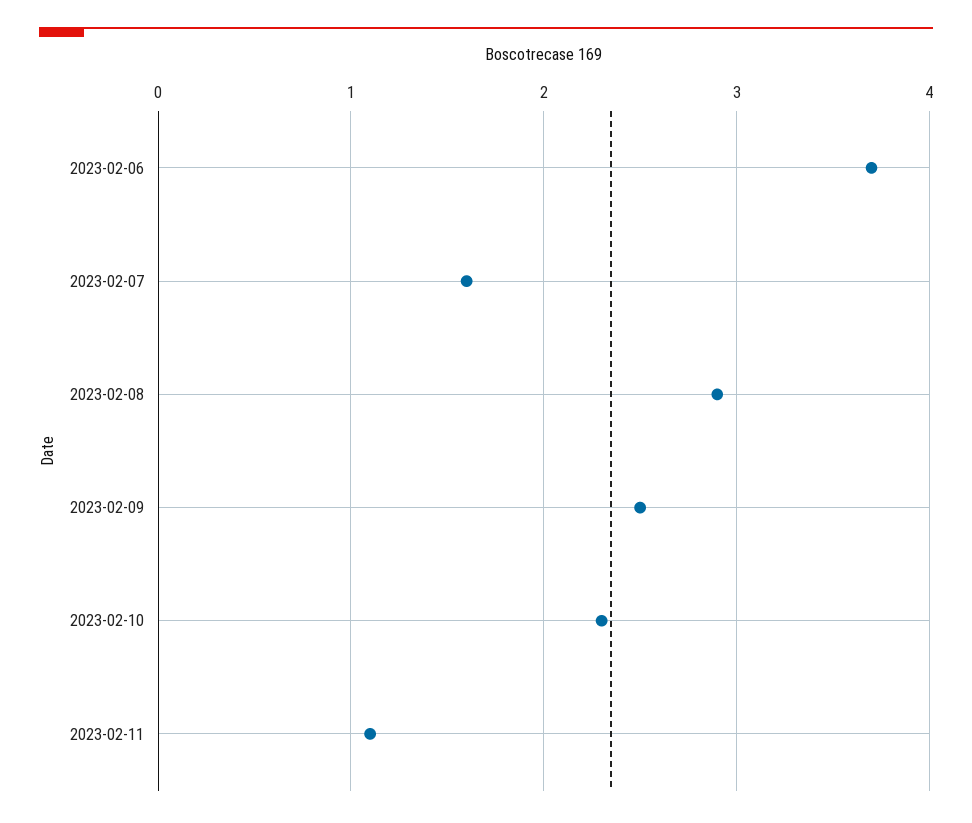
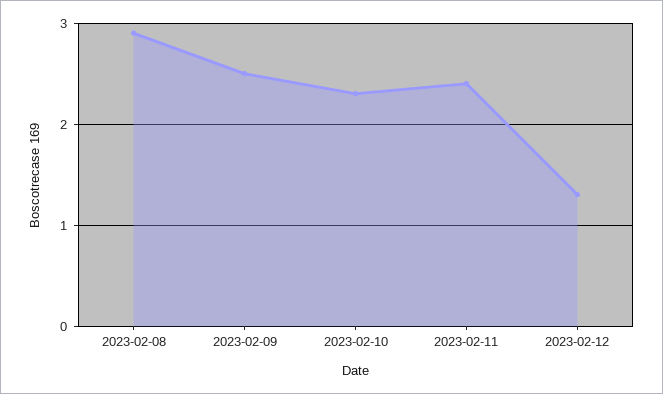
2023-02-06: 3.7 -> none
2023-02-07: 1.6 -> none
2023-02-11: 1.1 -> 2.4
2023-02-12: none -> 1.3

